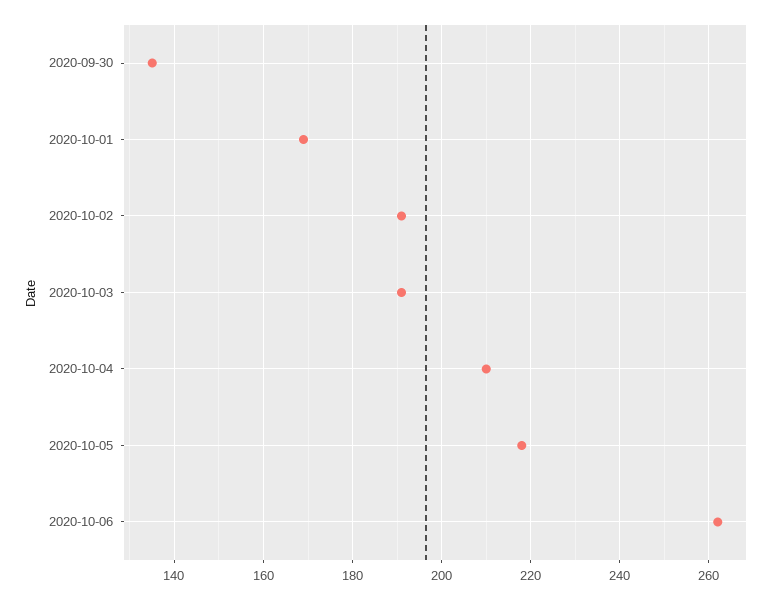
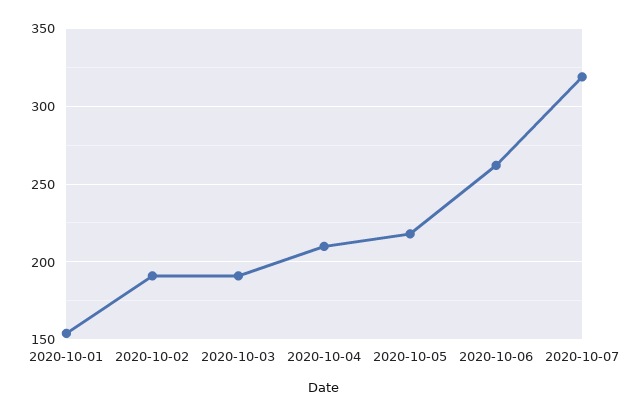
2020-09-30: 135 -> none
2020-10-01: 170 -> 155
2020-10-07: none -> 320

